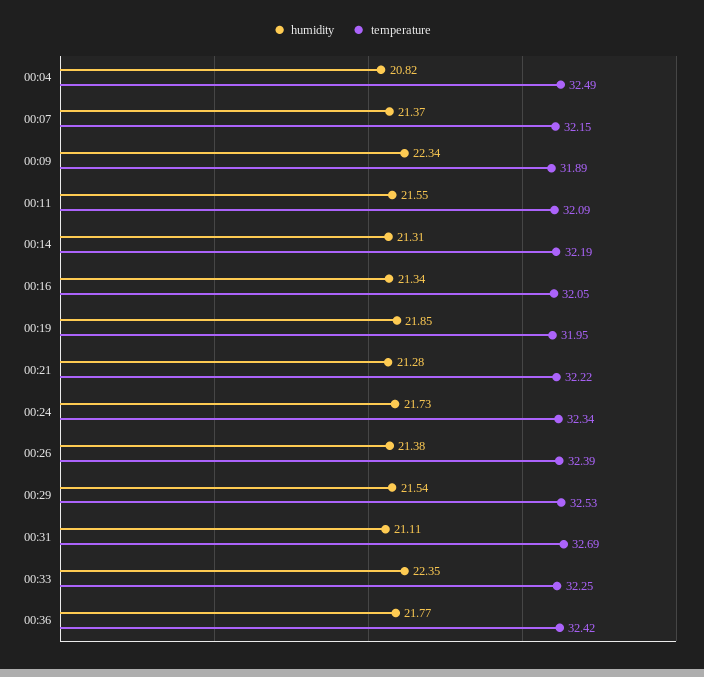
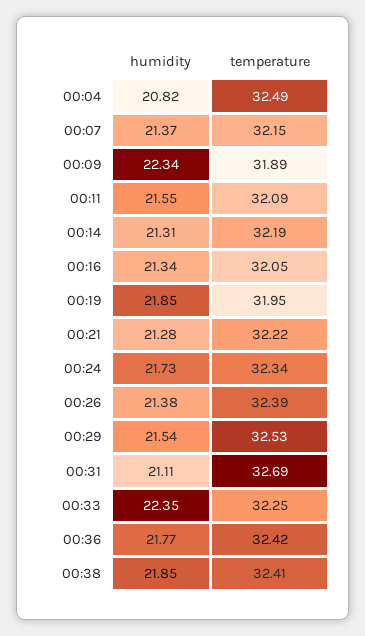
humidity, 00:38: none -> 21.85
temperature, 00:38: none -> 32.41

